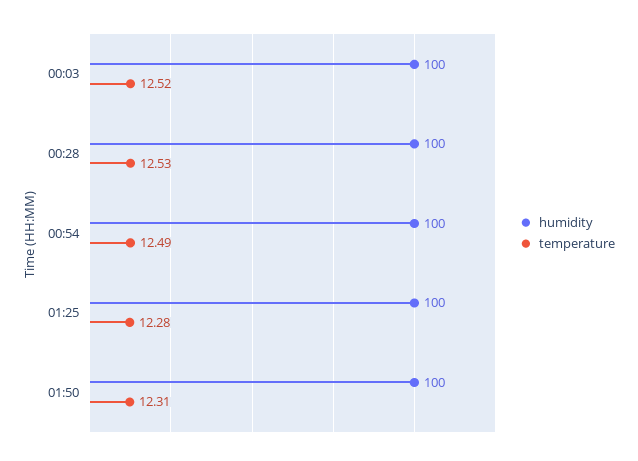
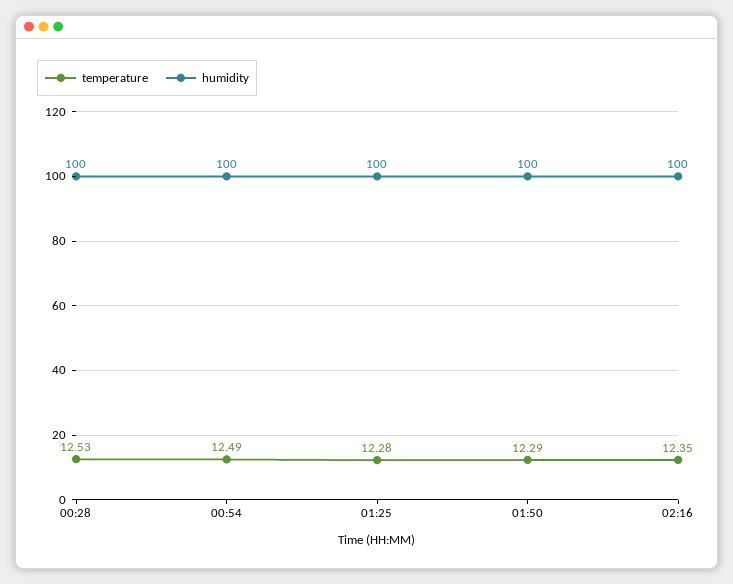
humidity, 00:03: 100 -> none
temperature, 00:03: 12.52 -> none
temperature, 01:50: 12.31 -> 12.29
temperature, 02:16: none -> 12.35
humidity, 02:16: none -> 100

